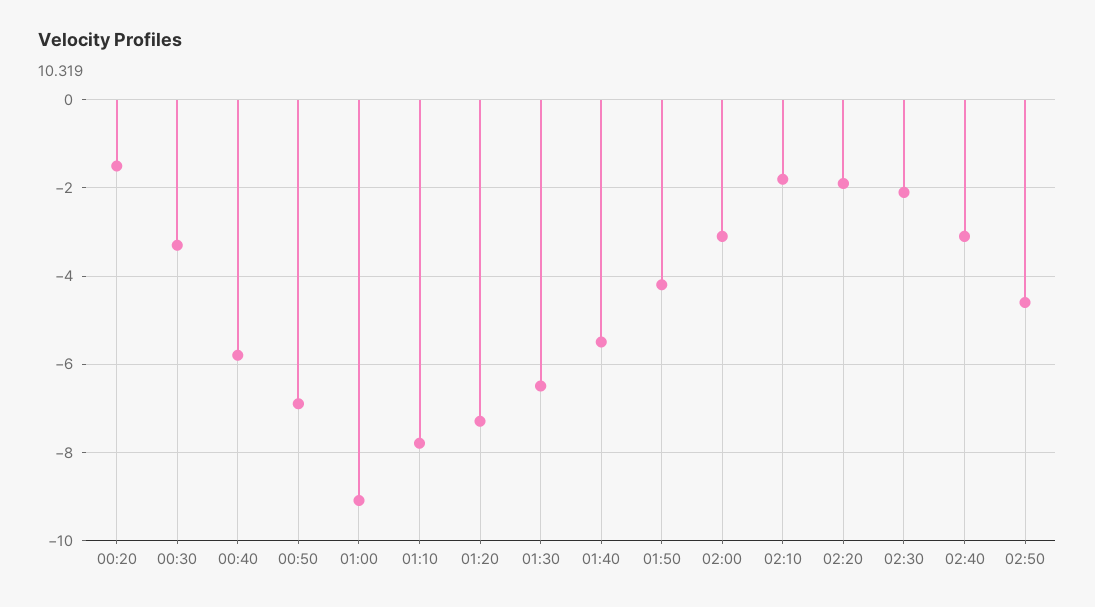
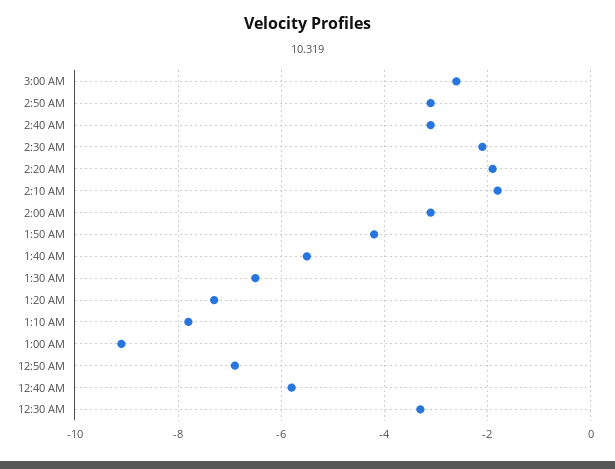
00:20: -1.5 -> none
02:50: -4.5 -> -3
3:00 AM: none -> -2.5

